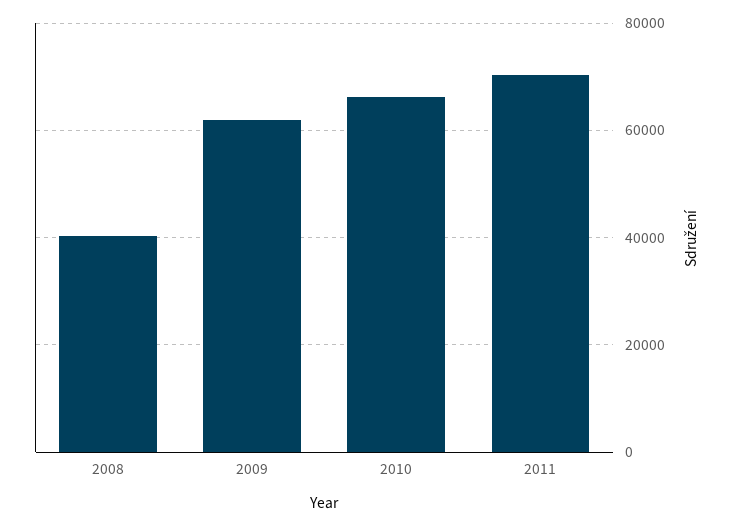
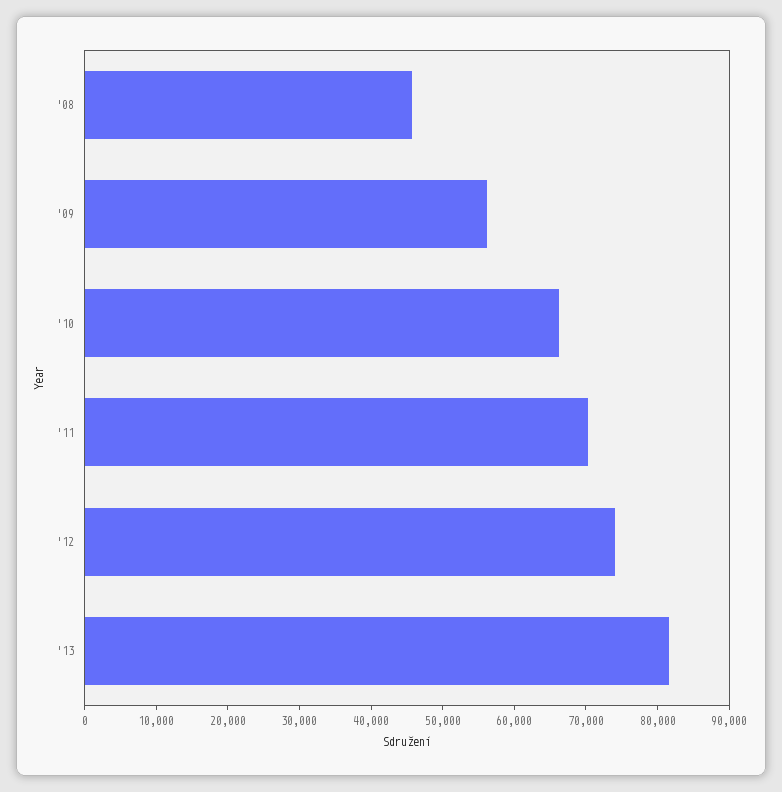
2008: 40000 -> 46000
2009: 62000 -> 56000
'12: none -> 74000
'13: none -> 82000

